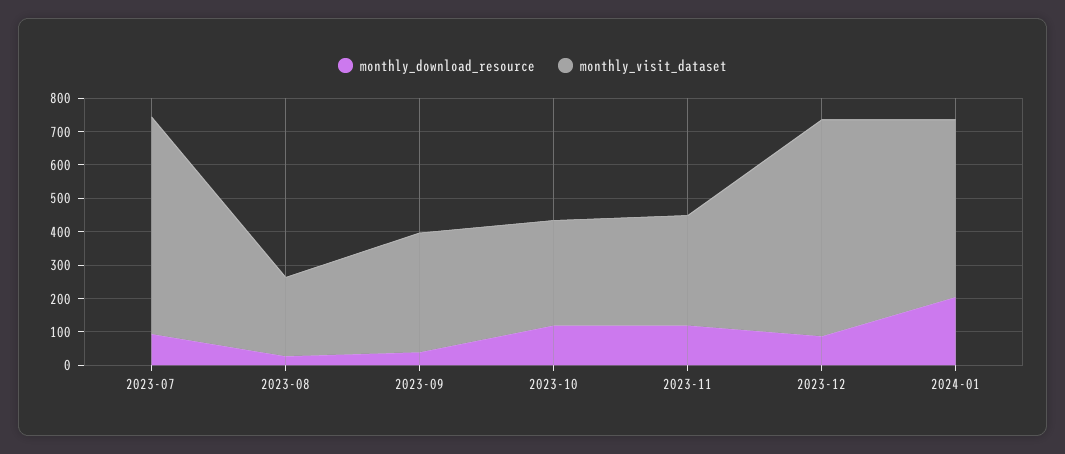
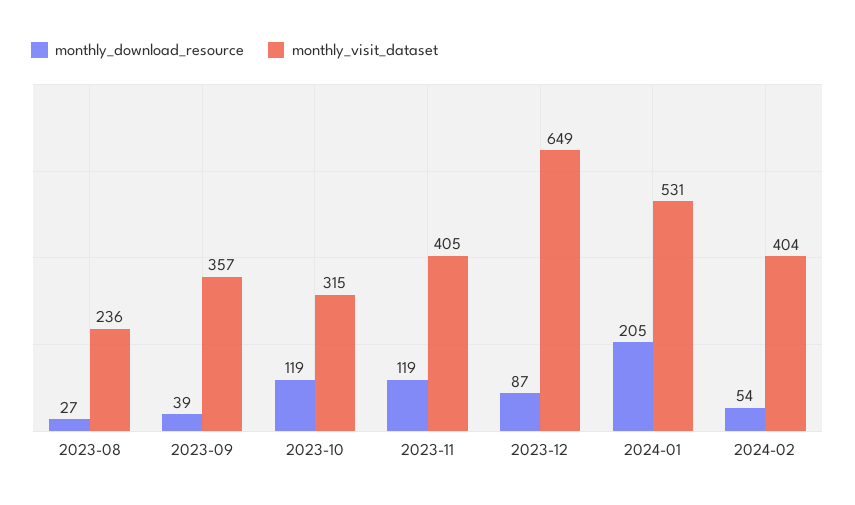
monthly_download_resource, 2023-07: 100 -> none
monthly_visit_dataset, 2023-07: 650 -> none
monthly_visit_dataset, 2023-11: 325 -> 405
monthly_download_resource, 2024-02: none -> 54
monthly_visit_dataset, 2024-02: none -> 404

